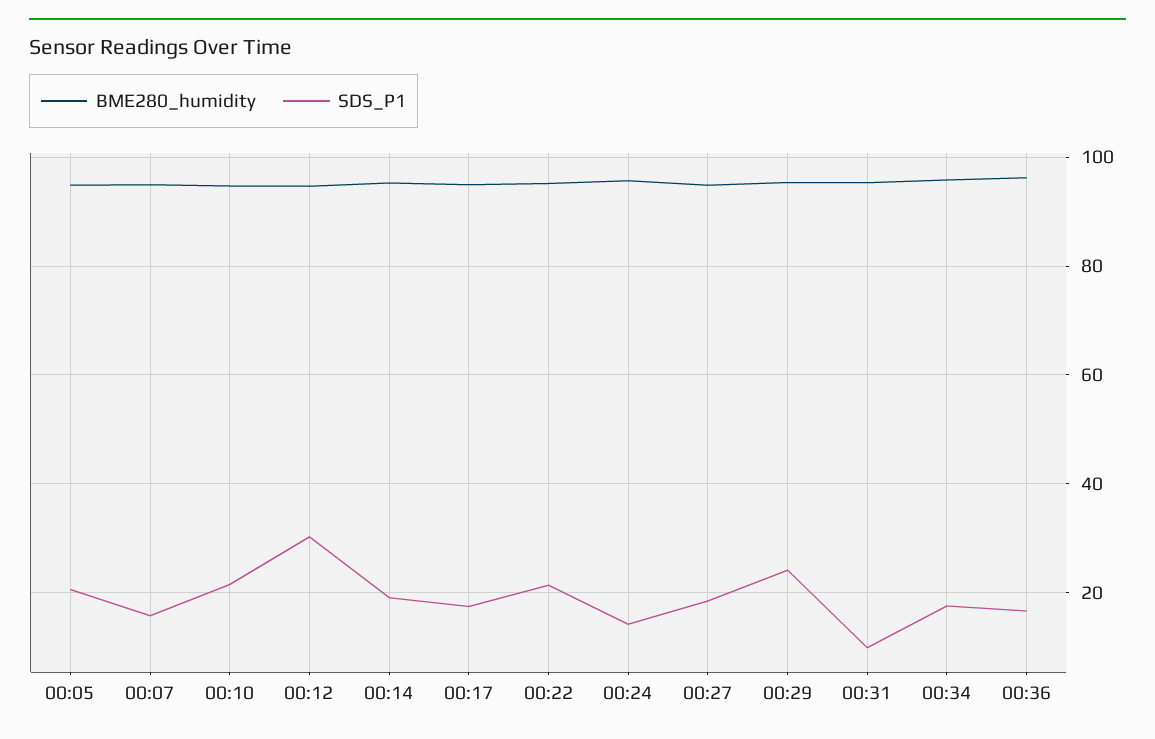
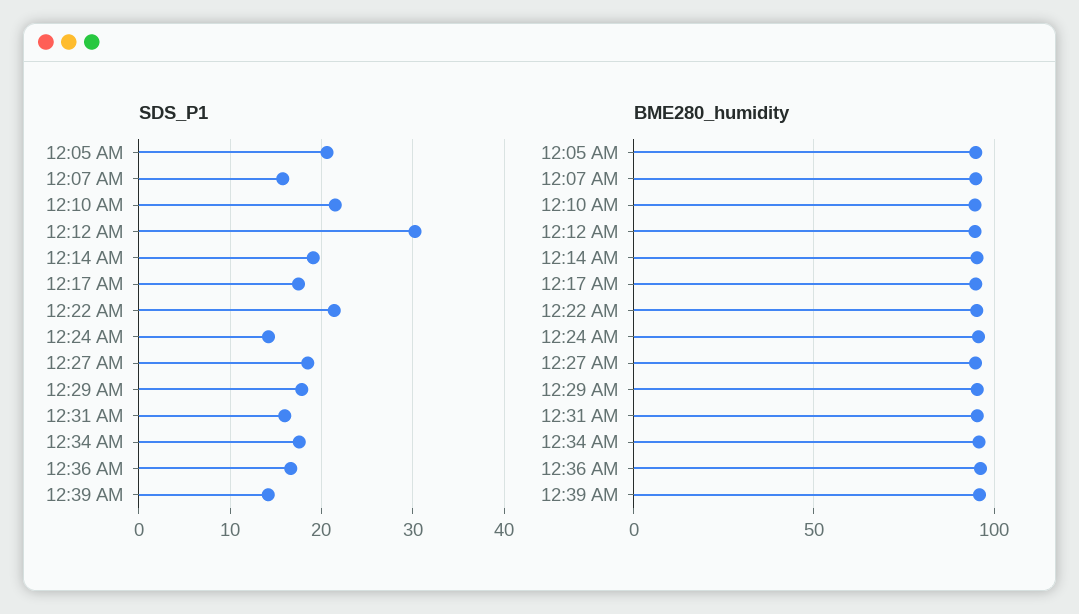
SDS_P1, 00:29: 24 -> 18
SDS_P1, 00:31: 10 -> 16
SDS_P1, 12:39 AM: none -> 14
BME280_humidity, 12:39 AM: none -> 95

